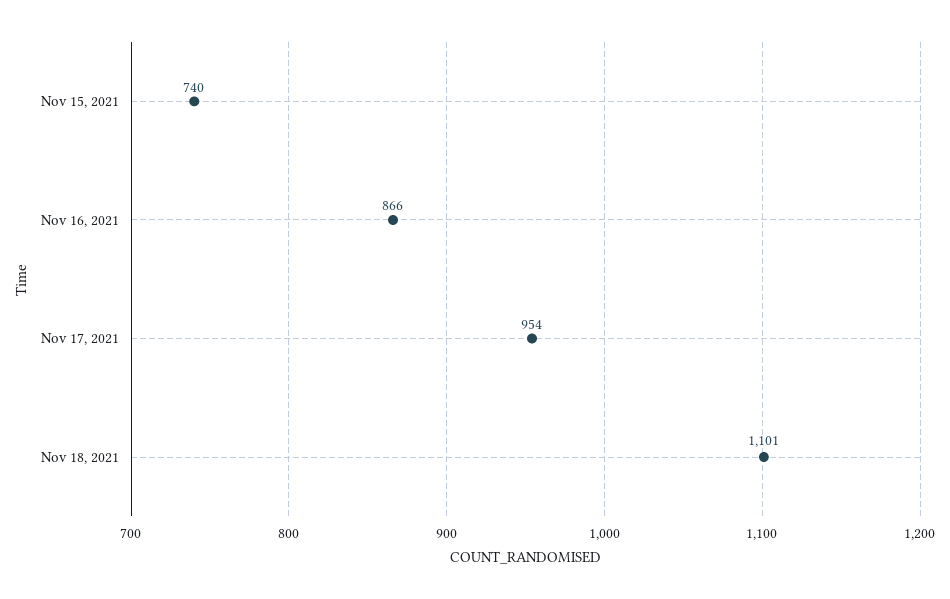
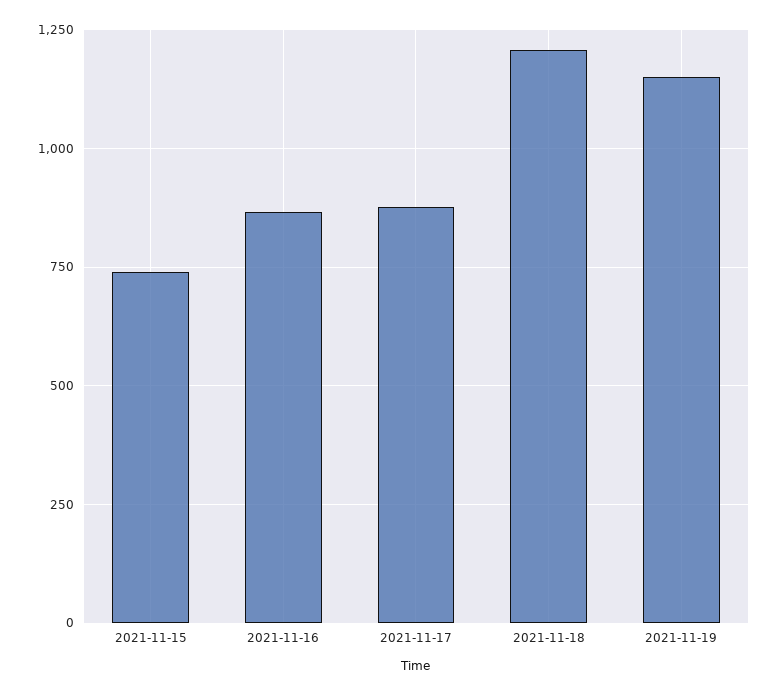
Nov 17, 2021: 954 -> 875
Nov 18, 2021: 1101 -> 1200
2021-11-19: none -> 1150

